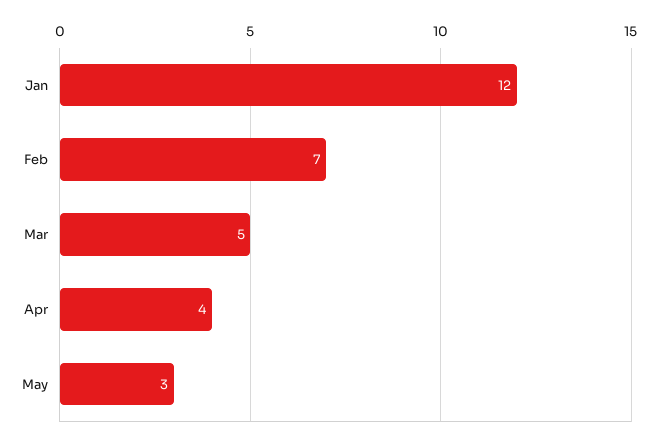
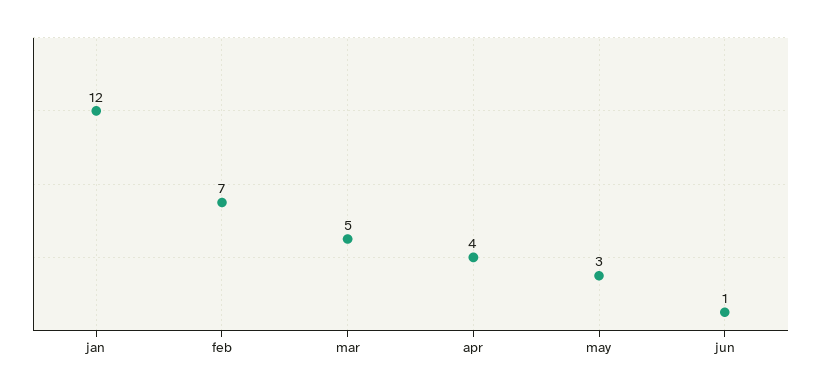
jun: none -> 1

